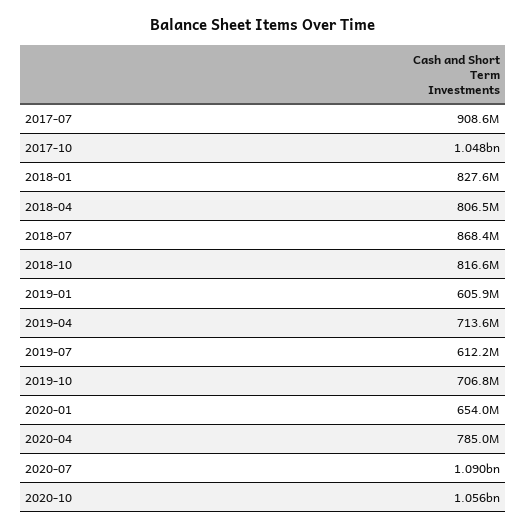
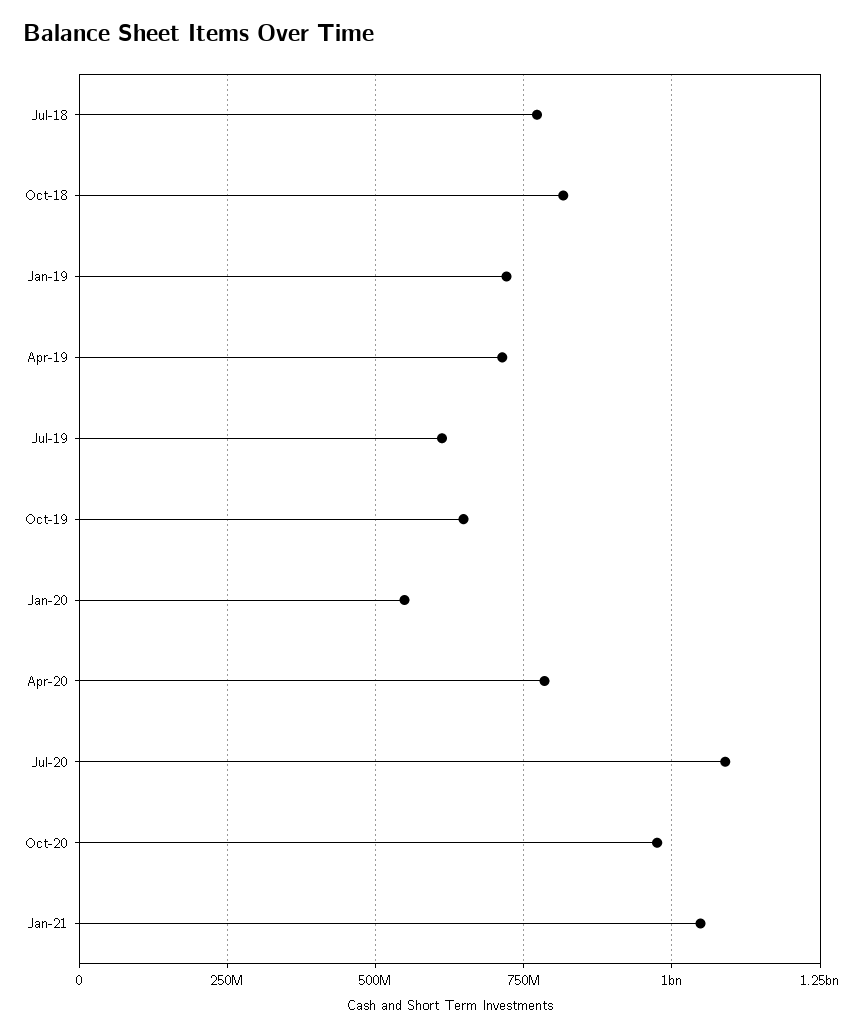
2017-07: 908600000 -> none
2017-10: 1048000000 -> none
2018-01: 827600000 -> none
2018-04: 806500000 -> none
2018-07: 868400000 -> 775000000
2019-01: 605900000 -> 725000000
2019-10: 706800000 -> 650000000
2020-01: 654000000 -> 550000000
2020-10: 1056000000 -> 975000000
Jan-21: none -> 1050000000

